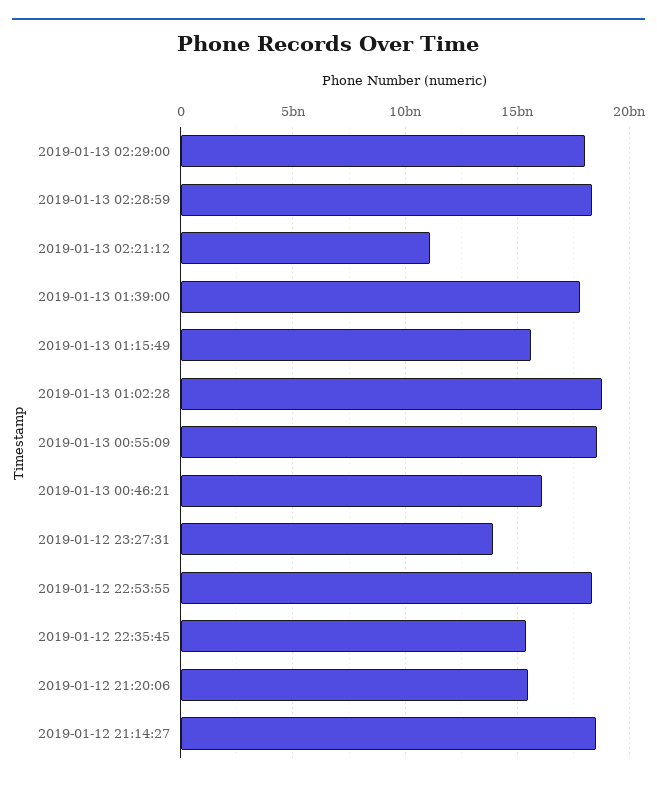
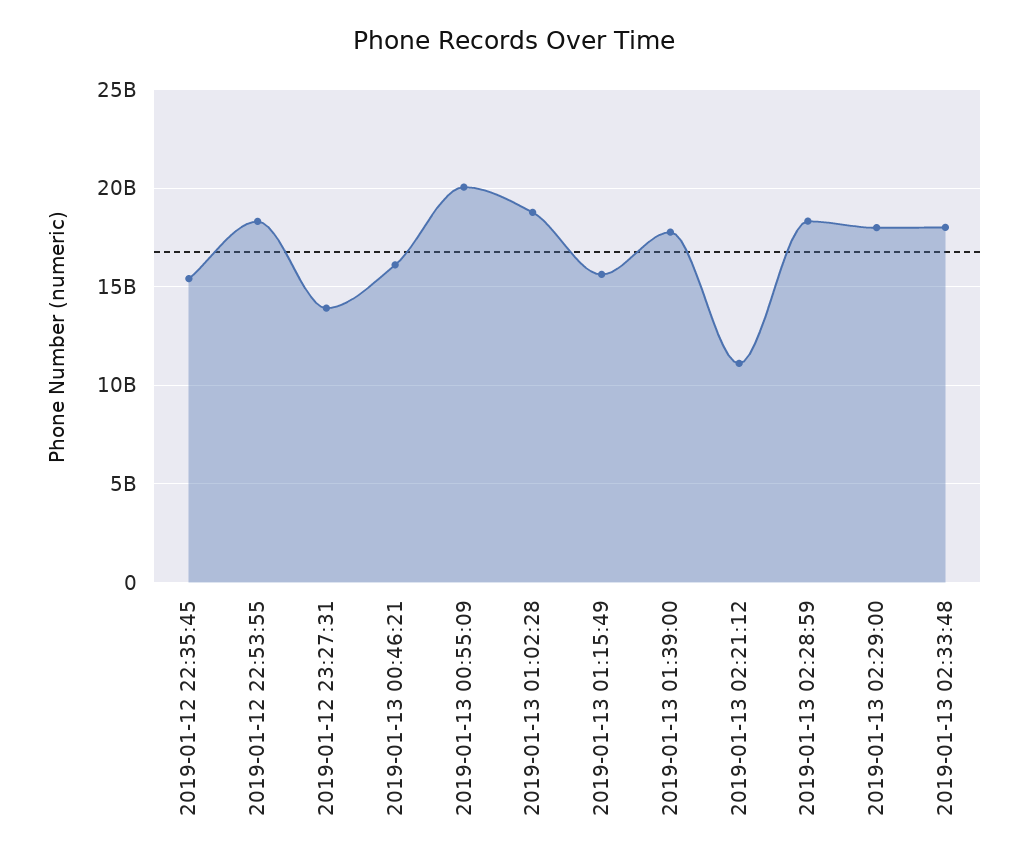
2019-01-13 00:55:09: 18500000000 -> 20000000000
2019-01-12 21:20:06: 15500000000 -> none
2019-01-12 21:14:27: 18500000000 -> none
2019-01-13 02:33:48: none -> 18000000000

